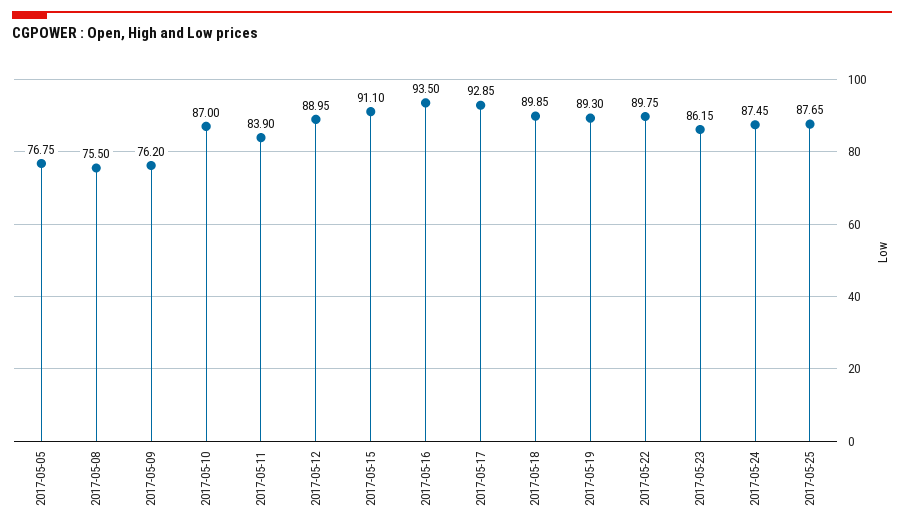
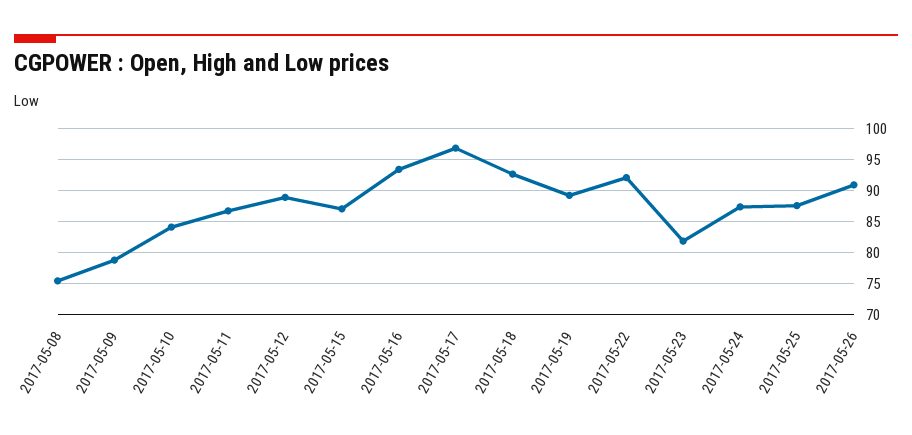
2017-05-05: 76.75 -> none
2017-05-09: 76.2 -> 79
2017-05-10: 87 -> 84
2017-05-11: 83.9 -> 87
2017-05-15: 91.1 -> 87
2017-05-17: 92.85 -> 97
2017-05-18: 89.85 -> 93
2017-05-22: 89.75 -> 92
2017-05-23: 86.15 -> 82
2017-05-26: none -> 91

